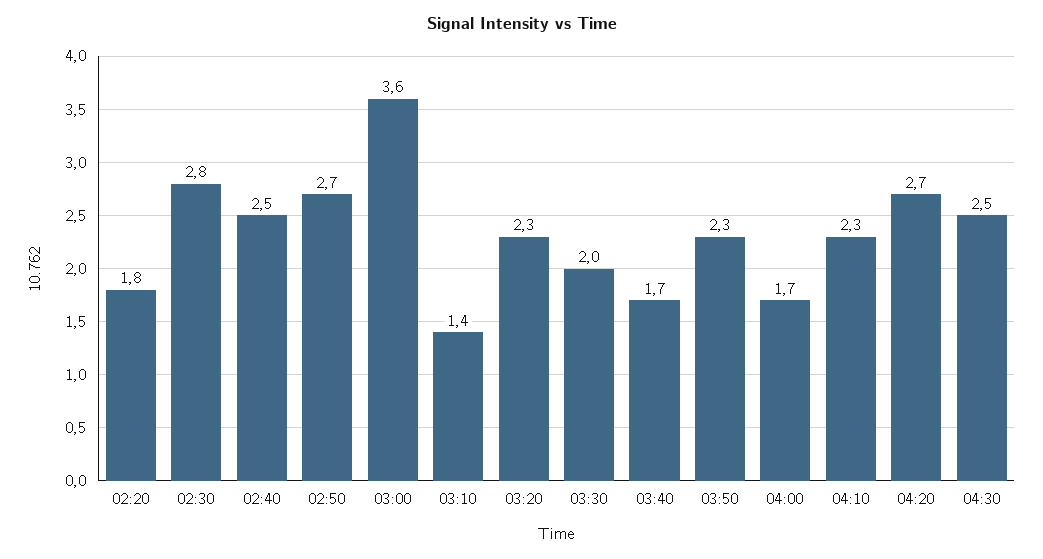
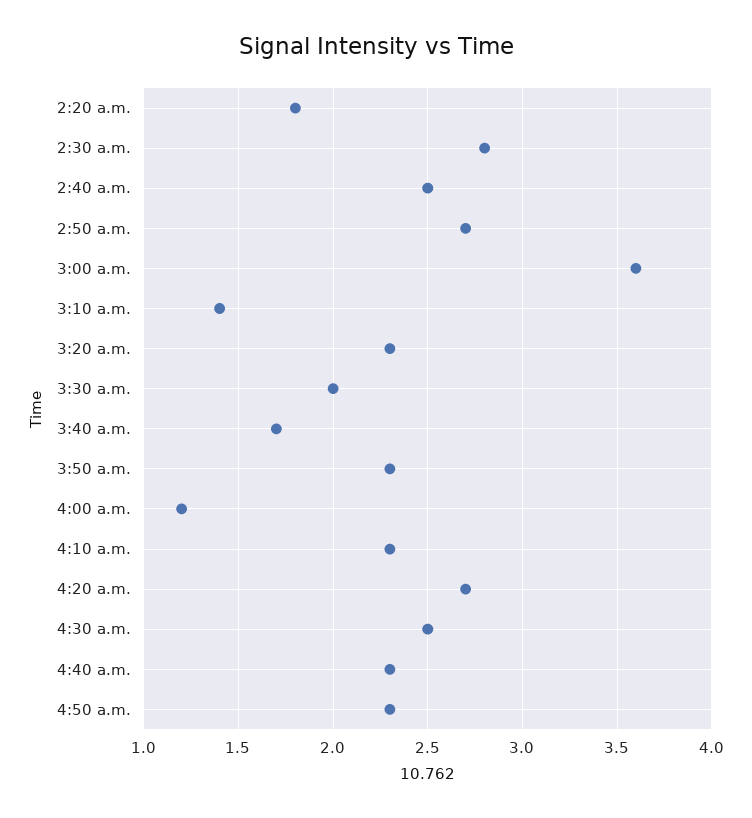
04:00: 1.7 -> 1.2
4:40 a.m.: none -> 2.3
4:50 a.m.: none -> 2.3

